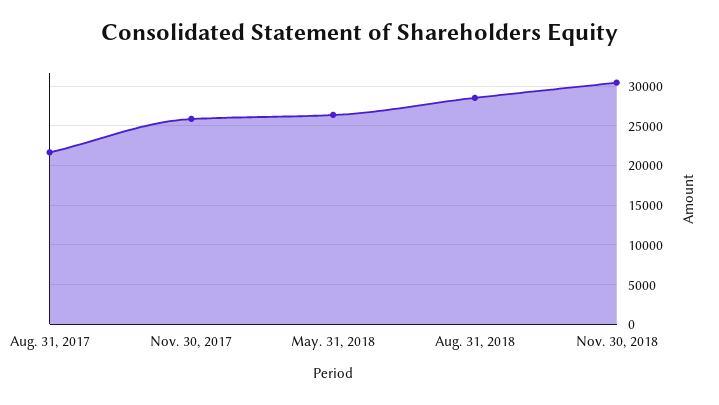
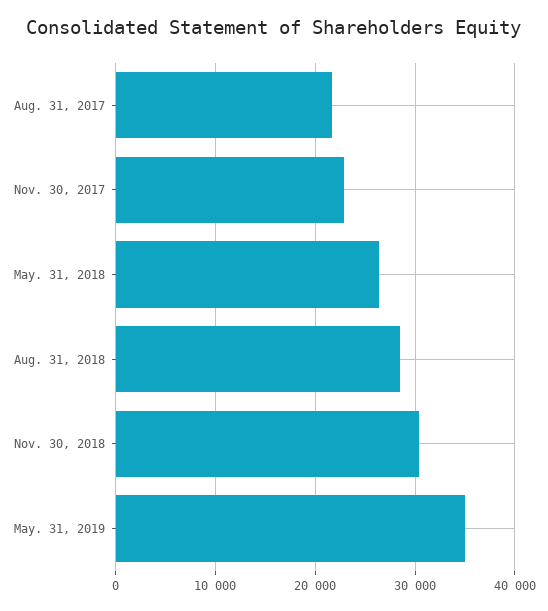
Nov. 30, 2017: 26000 -> 23000
May. 31, 2019: none -> 35000

